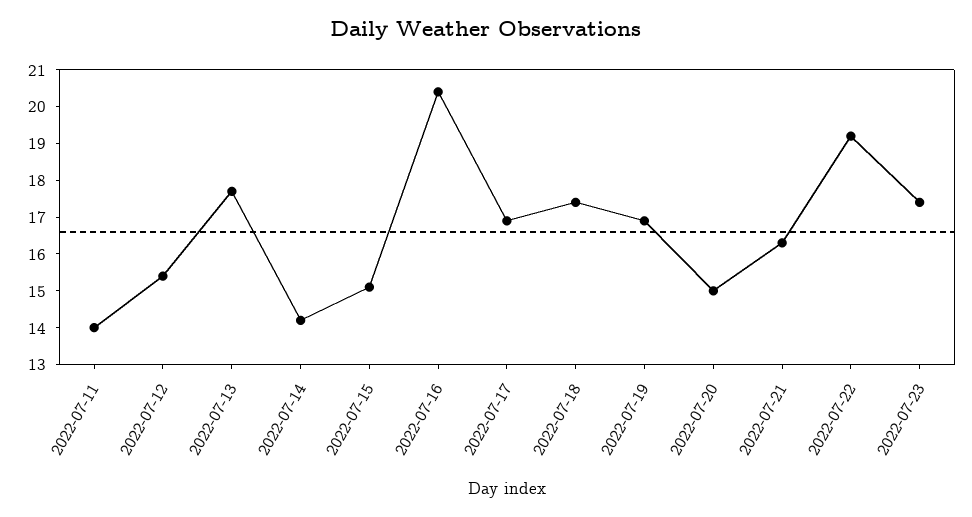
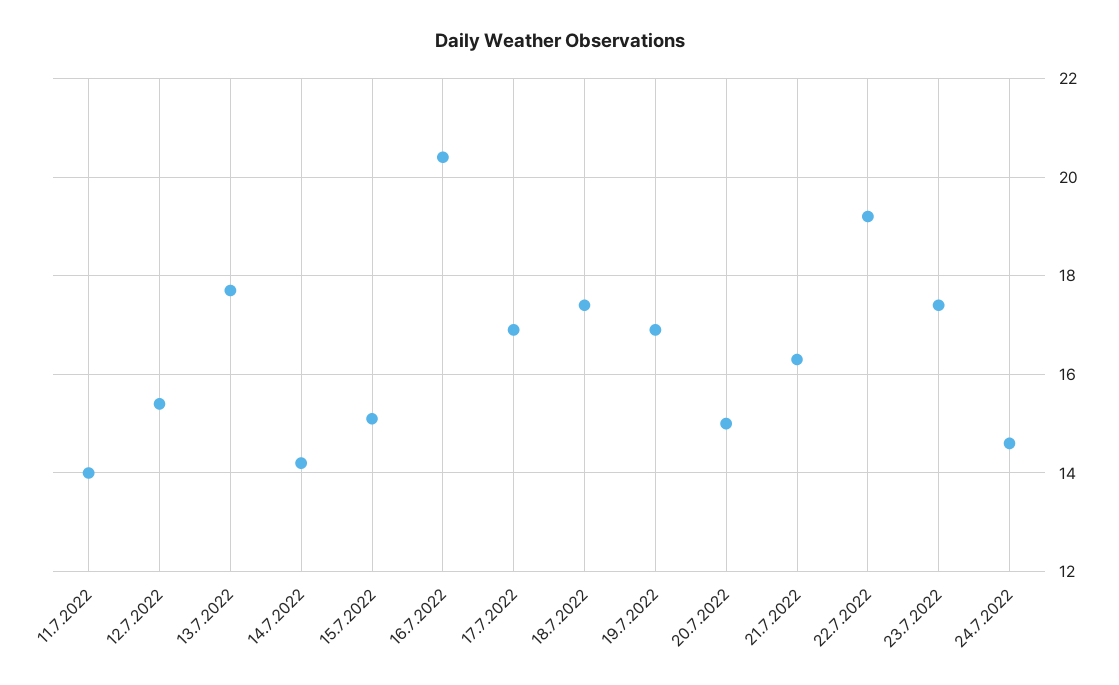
24.7.2022: none -> 14.5

